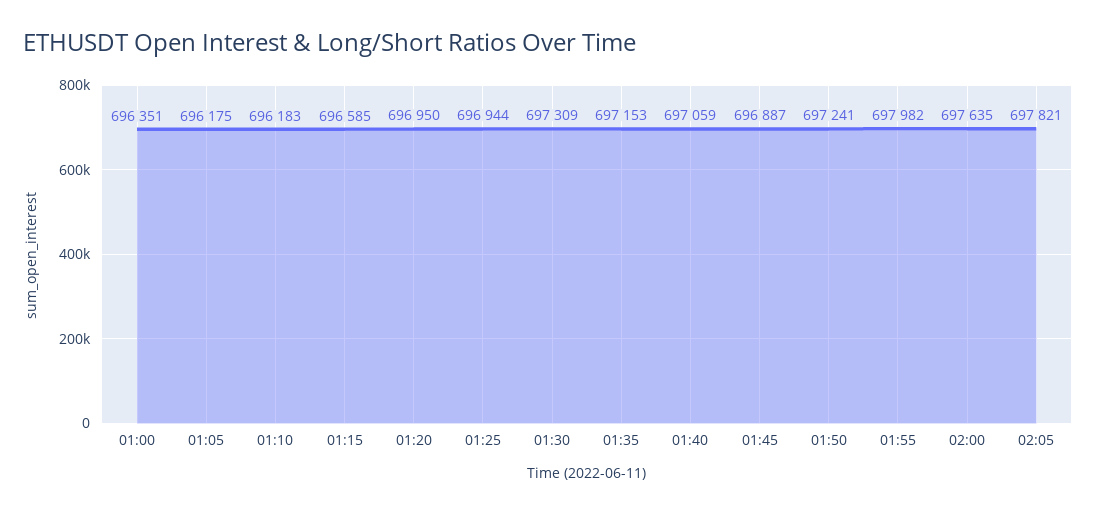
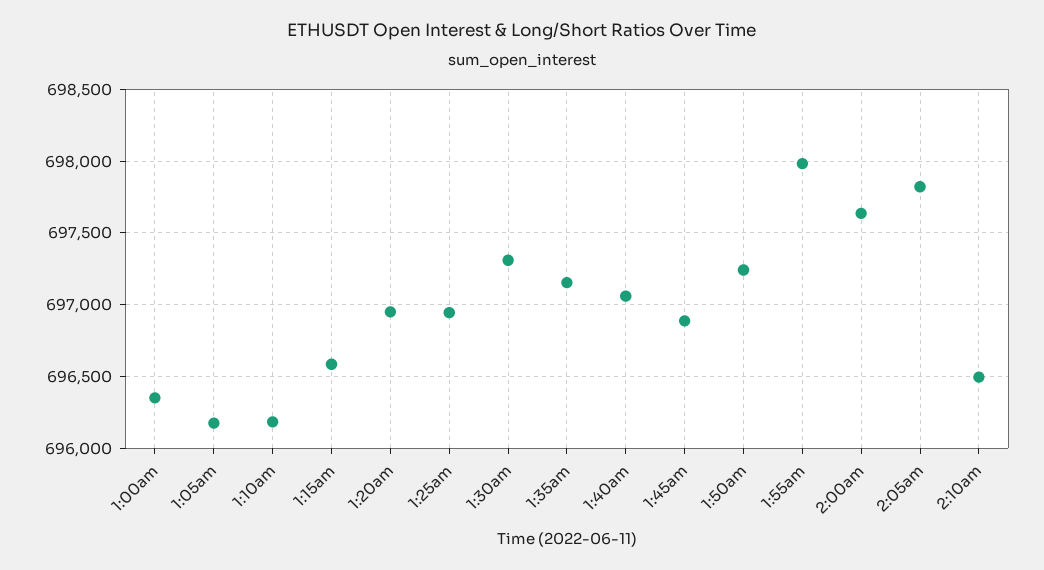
2:10am: none -> 696500

